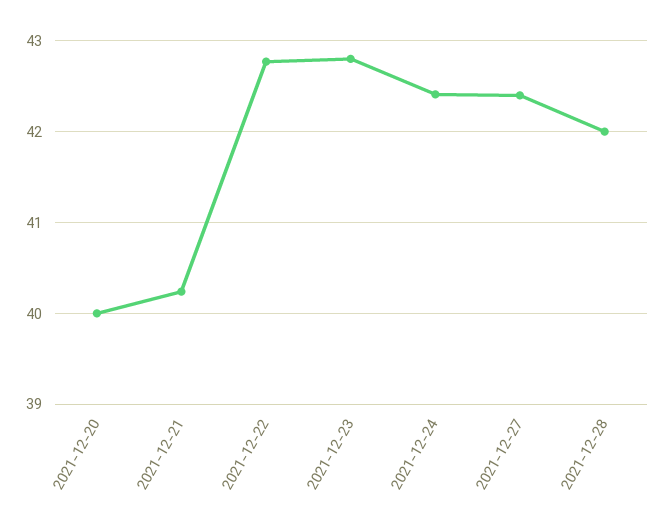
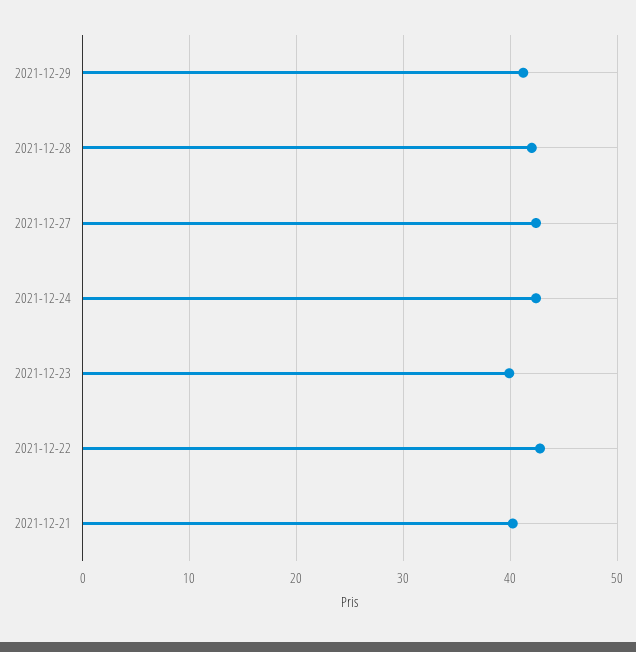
2021-12-20: 40 -> none
2021-12-23: 42.8 -> 40
2021-12-29: none -> 41

